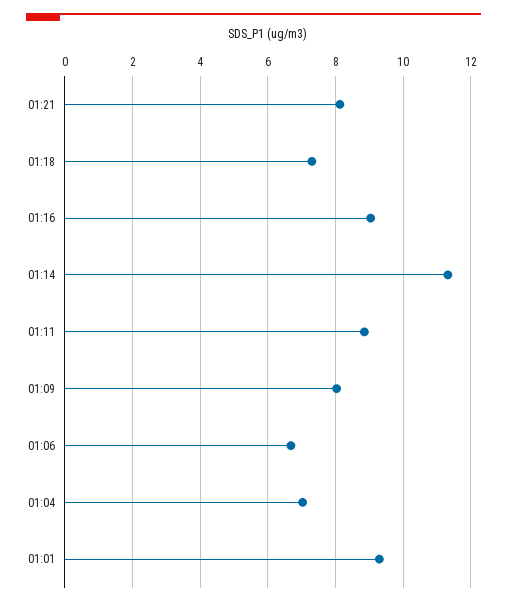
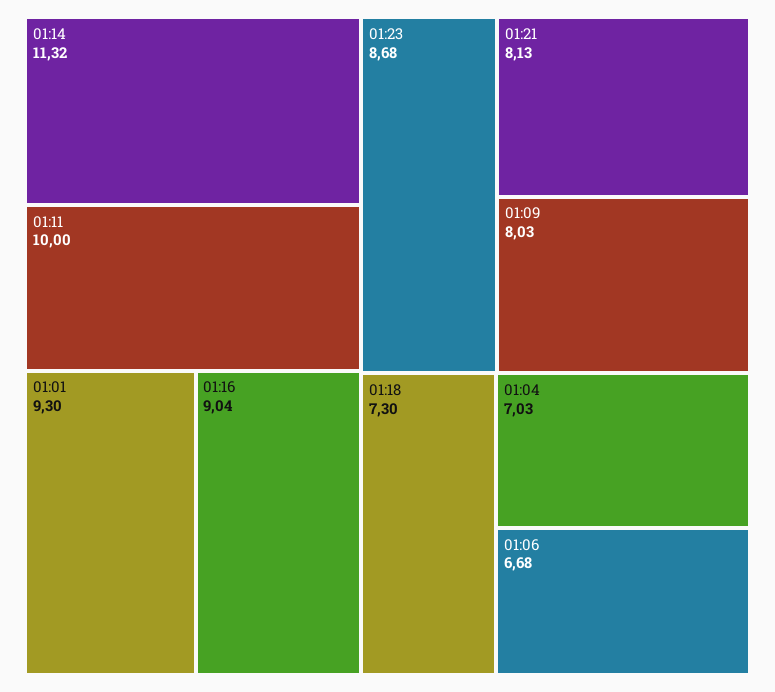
01:11: 8.8 -> 10
01:23: none -> 8.68

